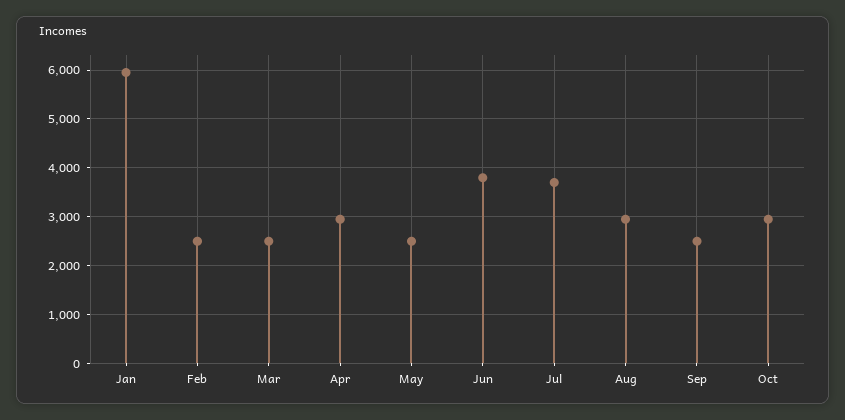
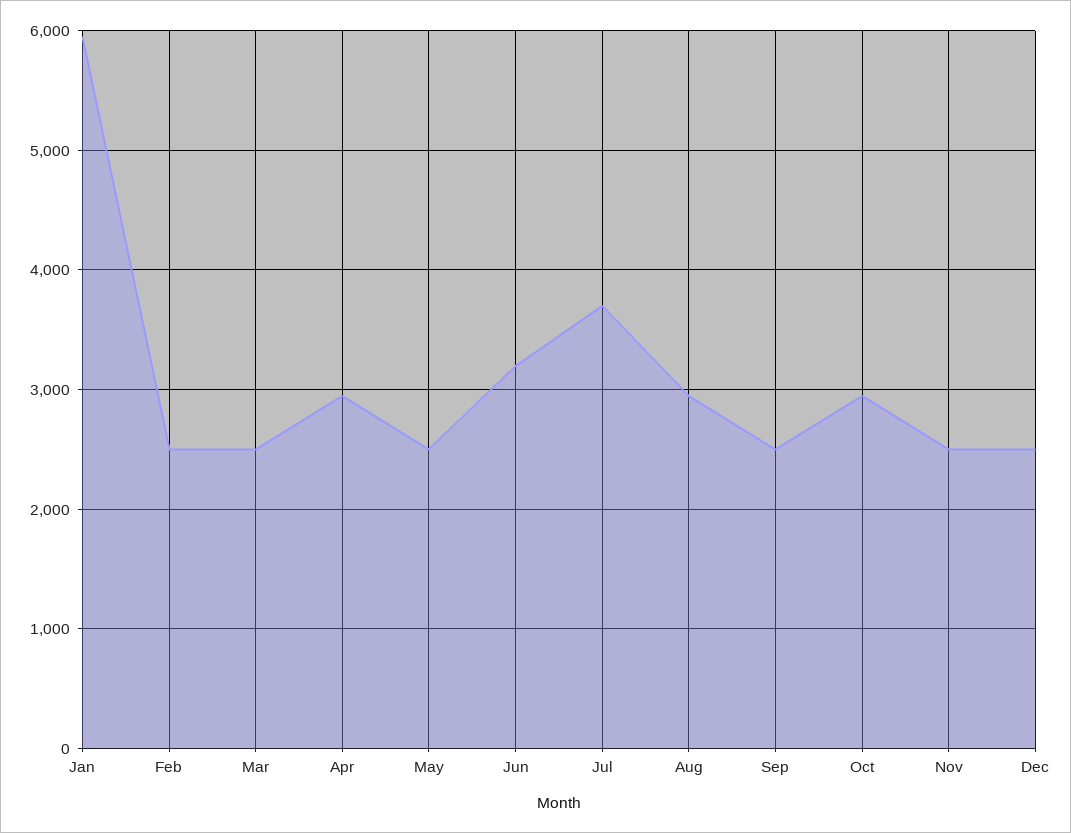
Jun: 3800 -> 3200
Nov: none -> 2500
Dec: none -> 2500

